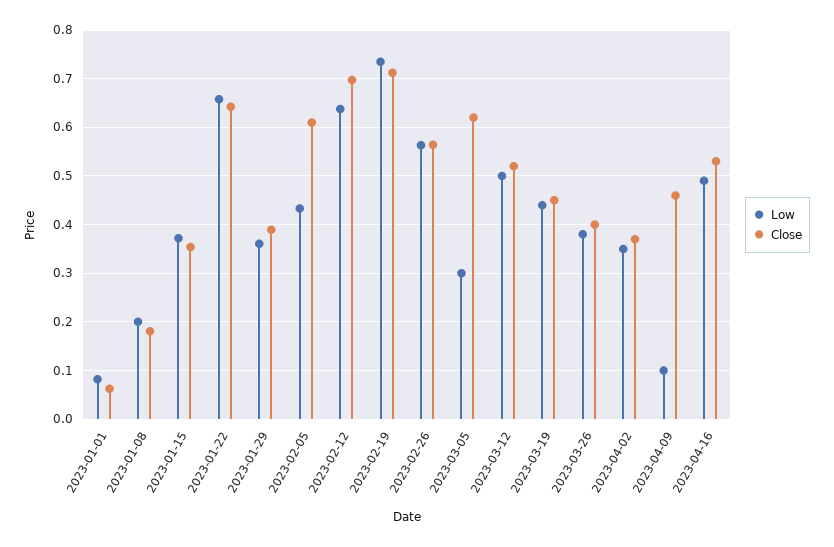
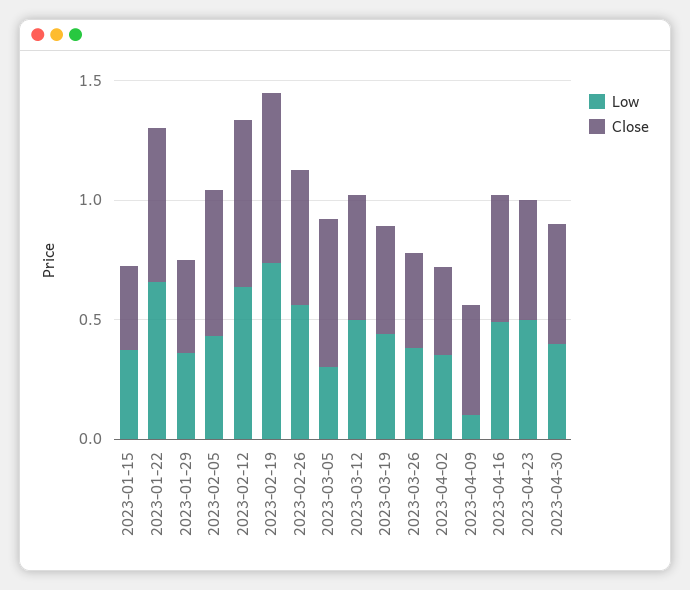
Low, 2023-01-01: 0.08 -> none
Close, 2023-01-01: 0.06 -> none
Low, 2023-01-08: 0.2 -> none
Close, 2023-01-08: 0.18 -> none
Low, 2023-04-23: none -> 0.5
Close, 2023-04-23: none -> 0.5
Low, 2023-04-30: none -> 0.4
Close, 2023-04-30: none -> 0.5

